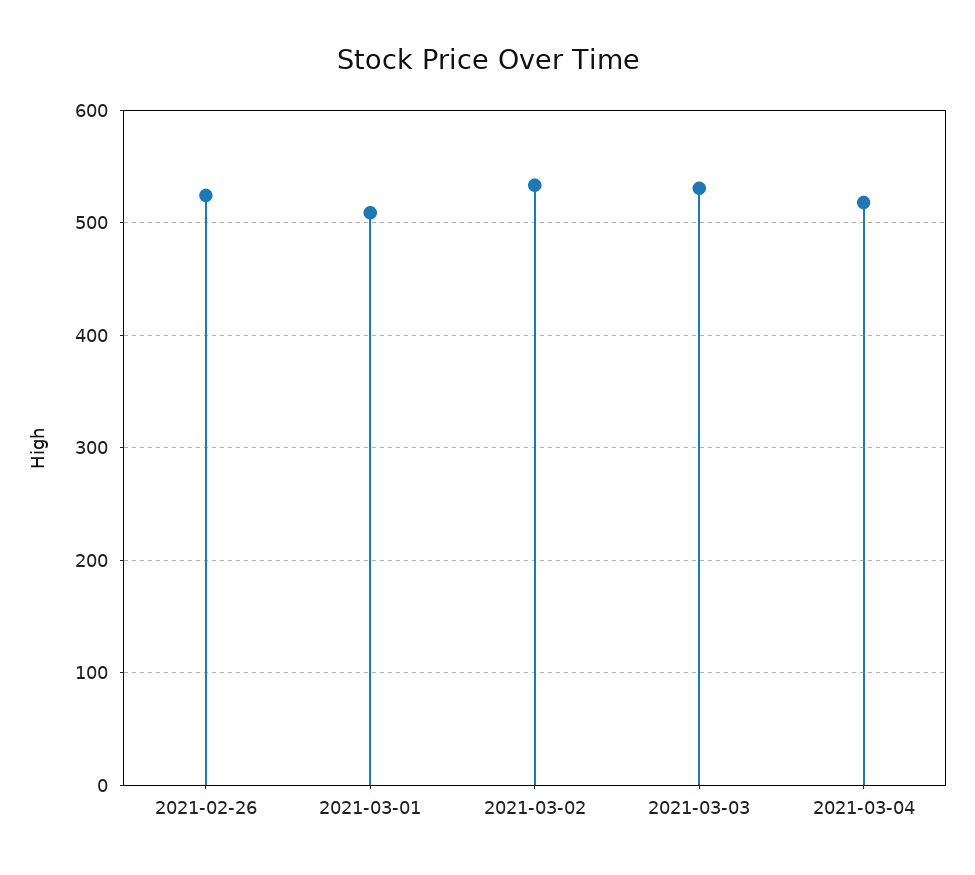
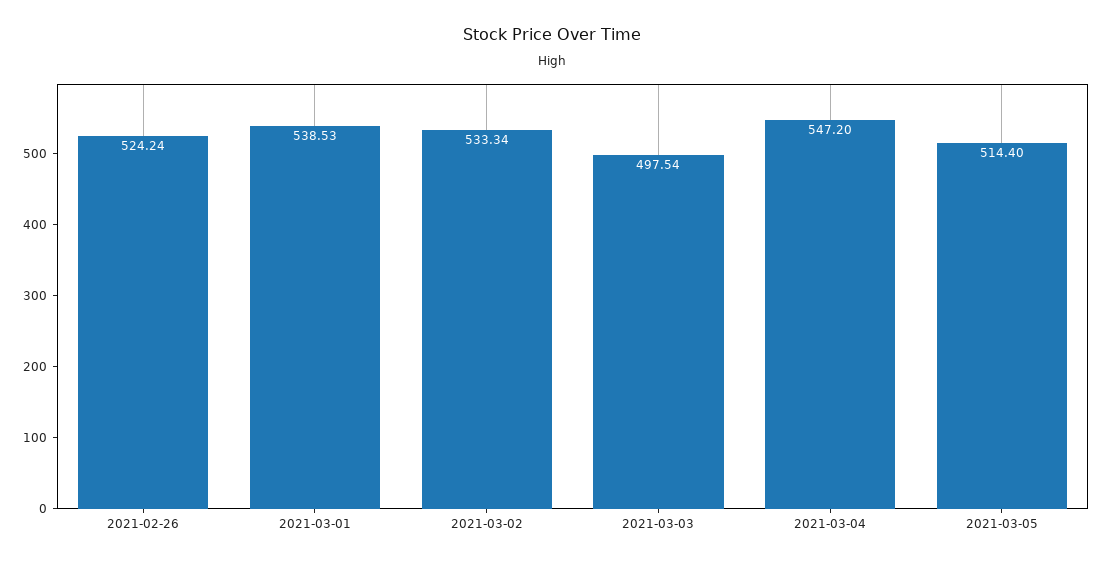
2021-03-01: 510 -> 538.53
2021-03-03: 530 -> 497.54
2021-03-04: 520 -> 547.2
2021-03-05: none -> 514.4

